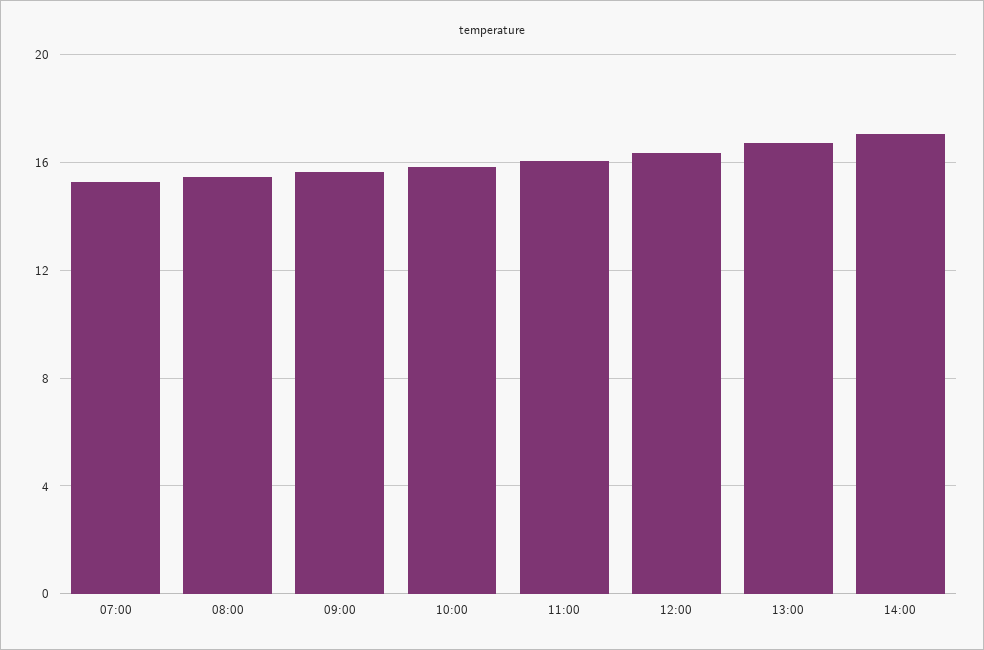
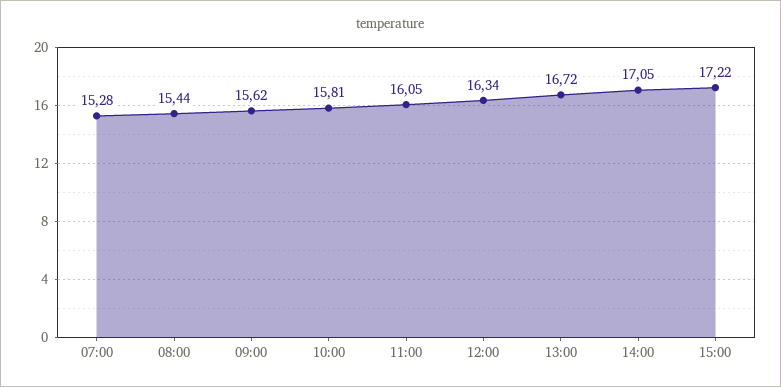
15:00: none -> 17.22

